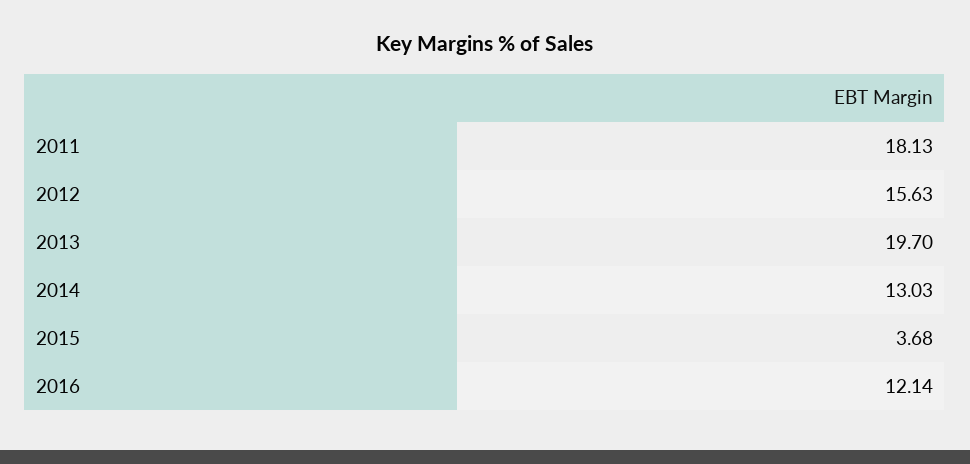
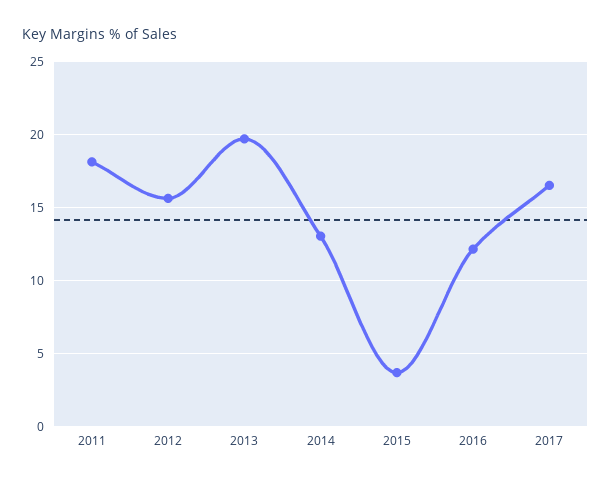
2017: none -> 16.5

